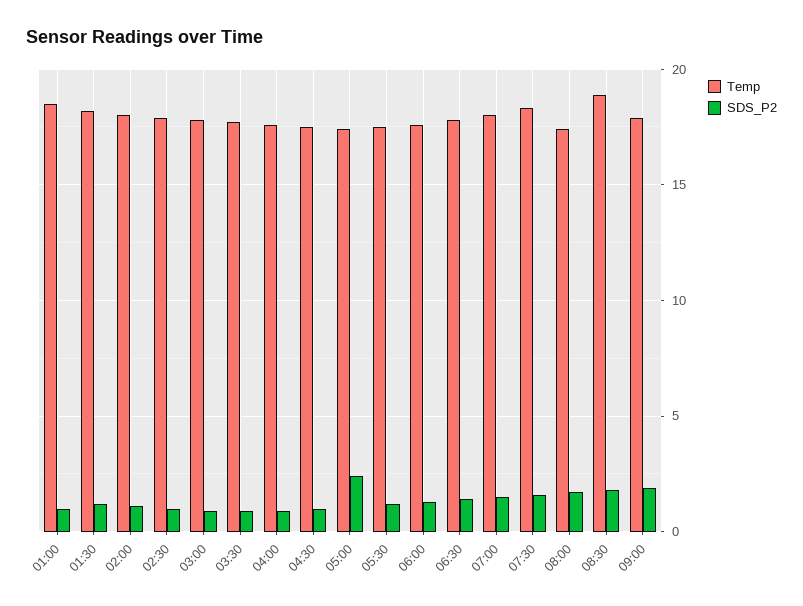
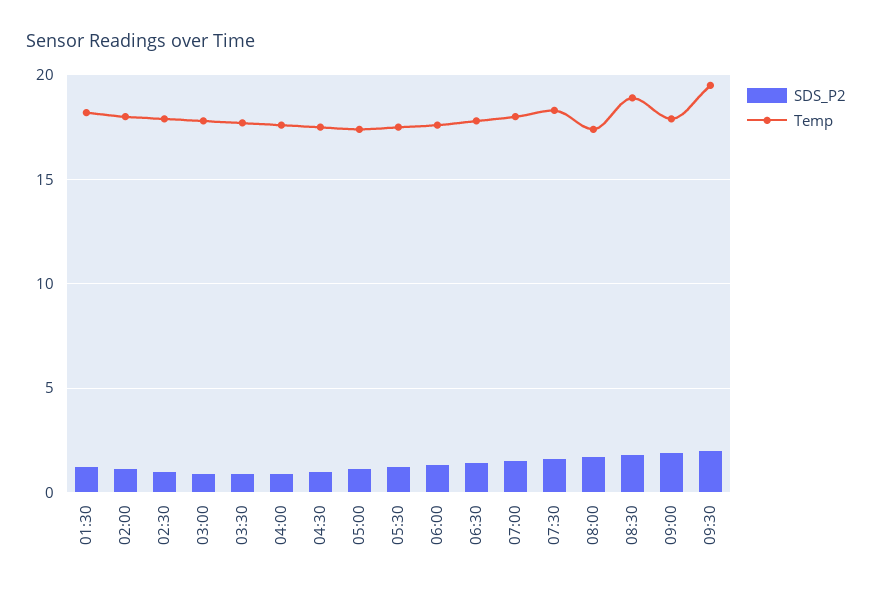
Temp, 01:00: 18.5 -> none
SDS_P2, 01:00: 1 -> none
SDS_P2, 05:00: 2.5 -> 1
SDS_P2, 09:30: none -> 2
Temp, 09:30: none -> 19.5

